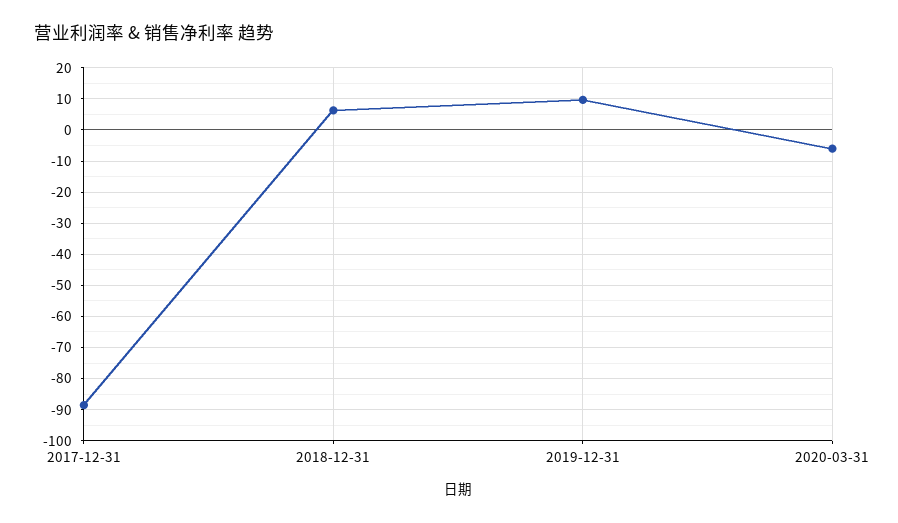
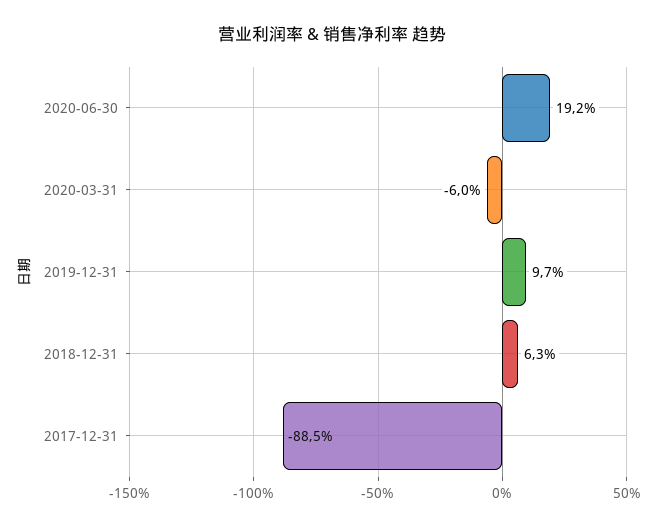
2020-06-30: none -> 19.2

